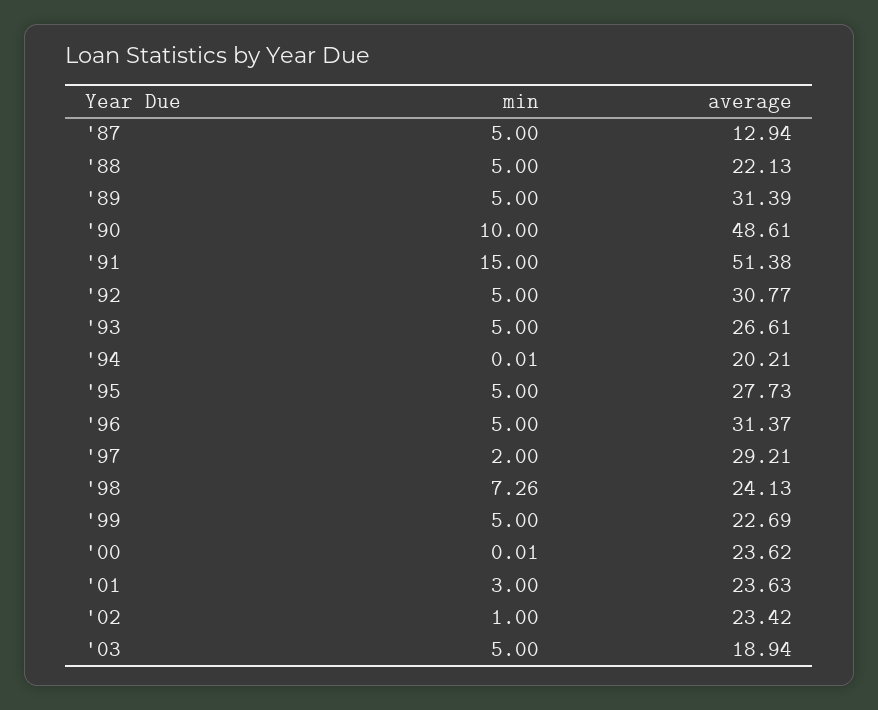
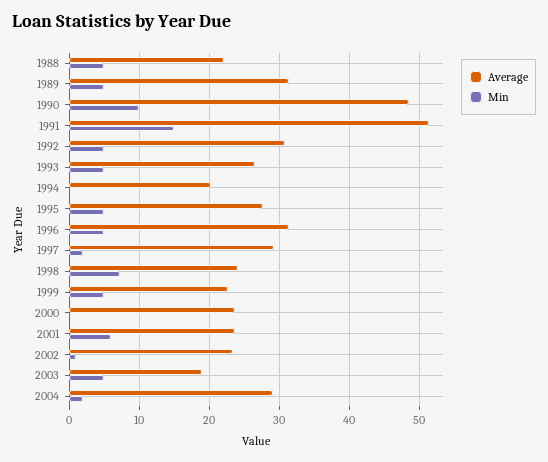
min, '87: 5 -> none
average, '87: 12.94 -> none
min, '01: 3 -> 6
average, 2004: none -> 29
min, 2004: none -> 2

